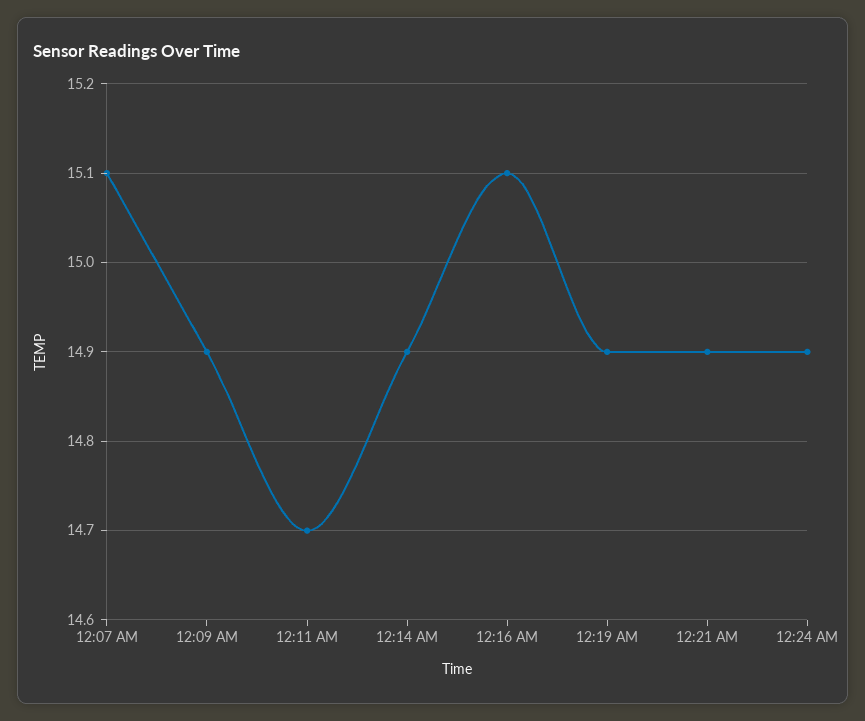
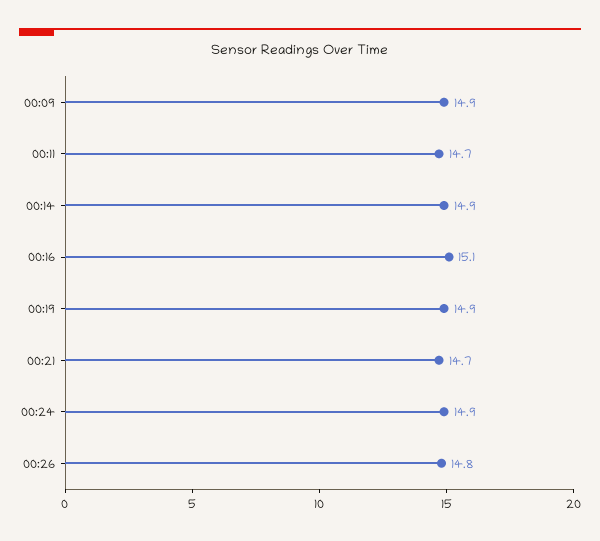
12:07 AM: 15.1 -> none
12:21 AM: 14.9 -> 14.7
00:26: none -> 14.8

